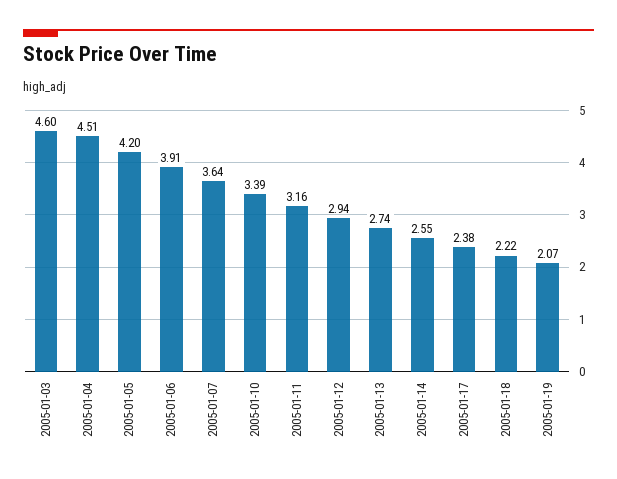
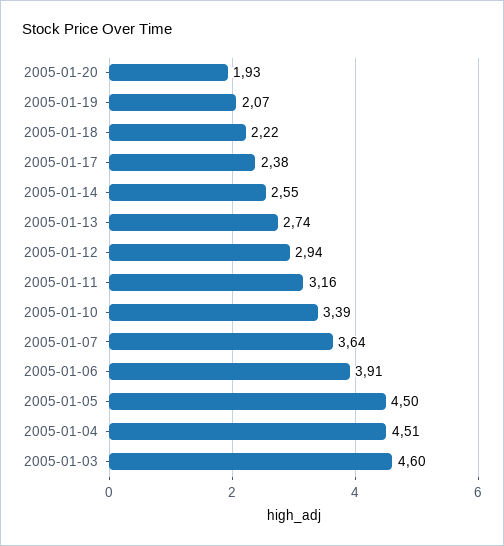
2005-01-05: 4.2 -> 4.5
2005-01-20: none -> 1.93

